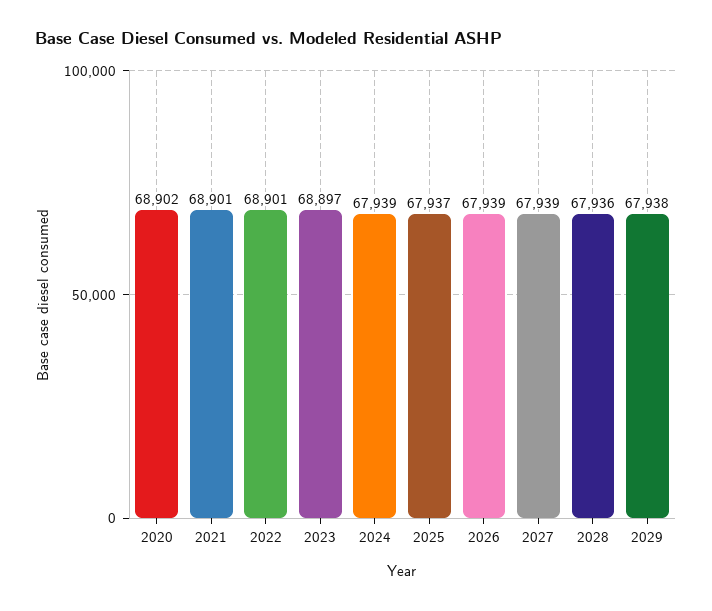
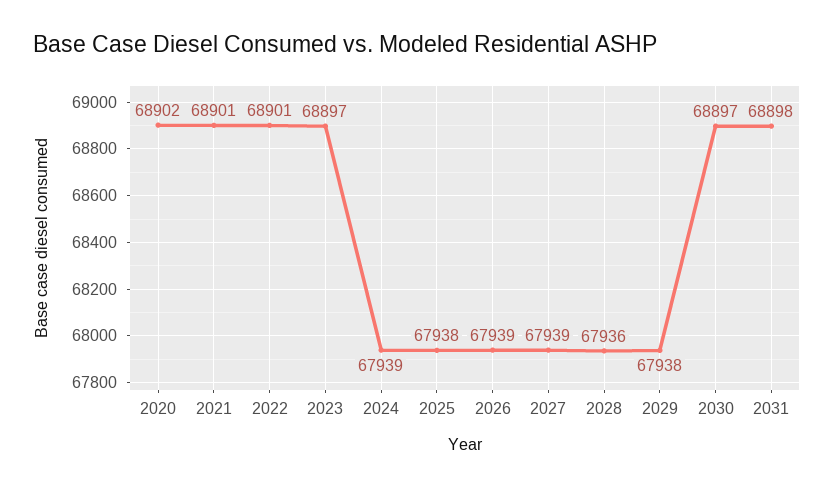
2025: 67937 -> 67938
2030: none -> 68897
2031: none -> 68898

